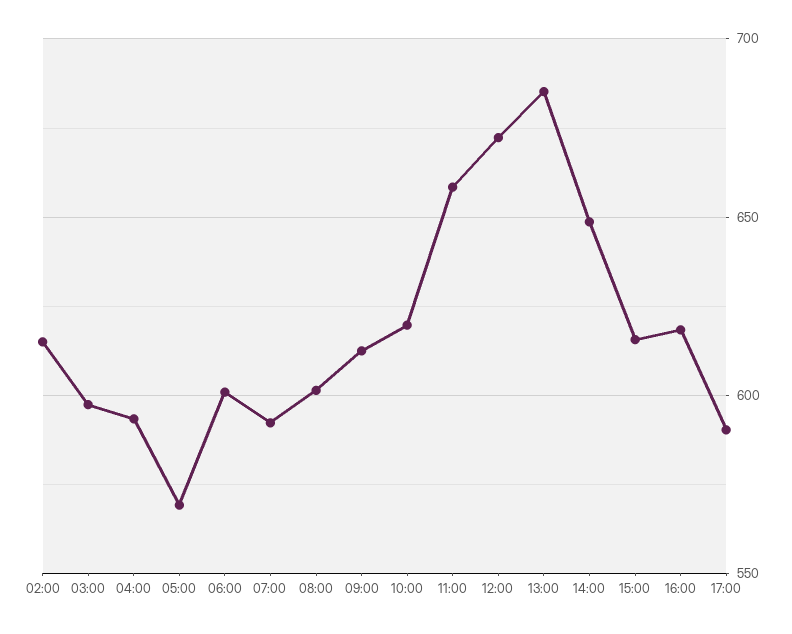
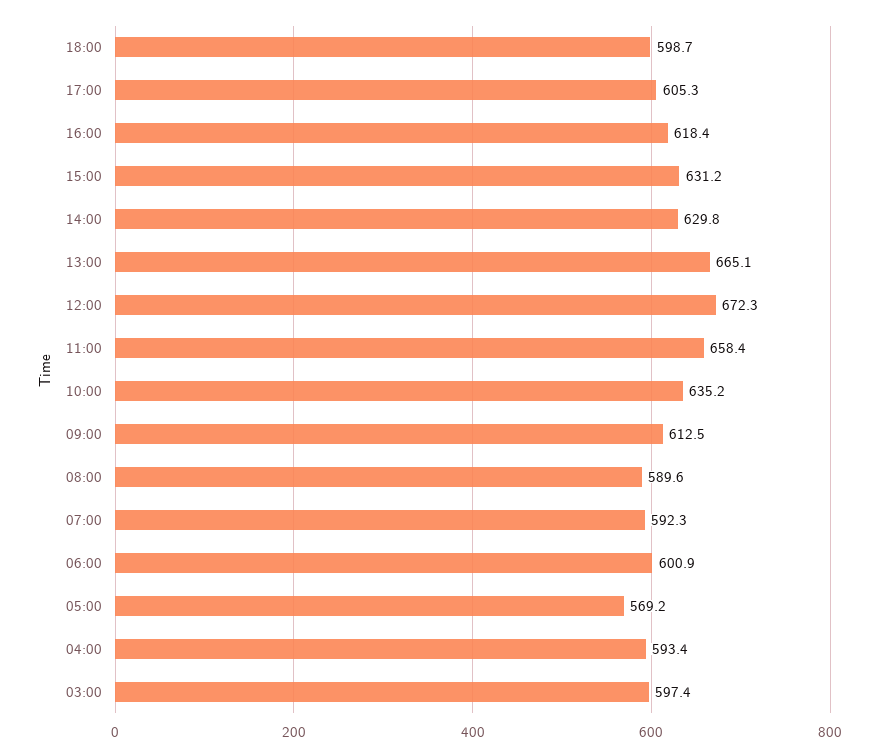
02:00: 615 -> none
08:00: 600 -> 589.6
10:00: 620 -> 635.2
13:00: 685 -> 665.1
14:00: 650 -> 629.8
15:00: 615 -> 631.2
17:00: 590 -> 605.3
18:00: none -> 598.7

